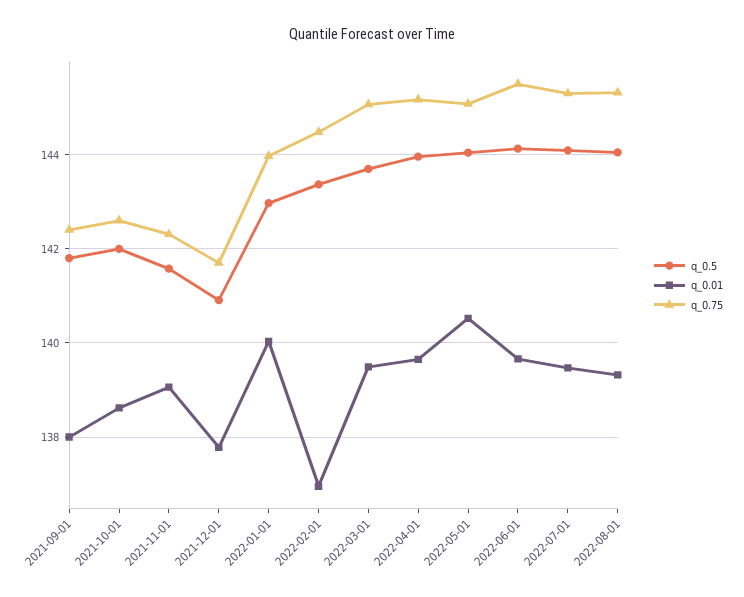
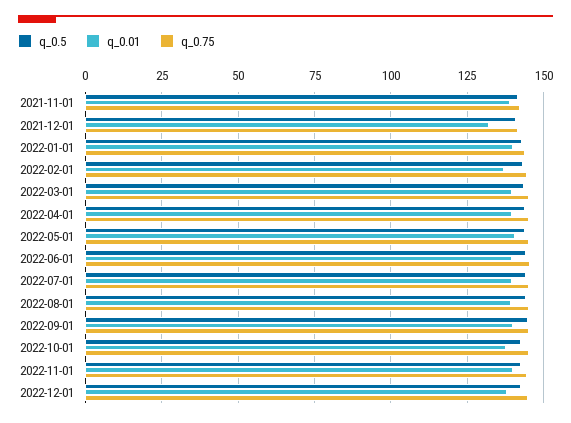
q_0.5, 2021-09-01: 141.8 -> none
q_0.01, 2021-09-01: 138 -> none
q_0.75, 2021-09-01: 142.4 -> none
q_0.5, 2021-10-01: 142 -> none
q_0.01, 2021-10-01: 138.6 -> none
q_0.75, 2021-10-01: 142.6 -> none
q_0.01, 2021-12-01: 137.8 -> 132.5
q_0.5, 2022-09-01: none -> 145
q_0.01, 2022-09-01: none -> 140
q_0.75, 2022-09-01: none -> 145
q_0.5, 2022-10-01: none -> 142.5
q_0.01, 2022-10-01: none -> 137.5
q_0.75, 2022-10-01: none -> 145
q_0.5, 2022-11-01: none -> 142.5
q_0.01, 2022-11-01: none -> 140
q_0.75, 2022-11-01: none -> 145
q_0.5, 2022-12-01: none -> 142.5
q_0.01, 2022-12-01: none -> 137.5
q_0.75, 2022-12-01: none -> 145

